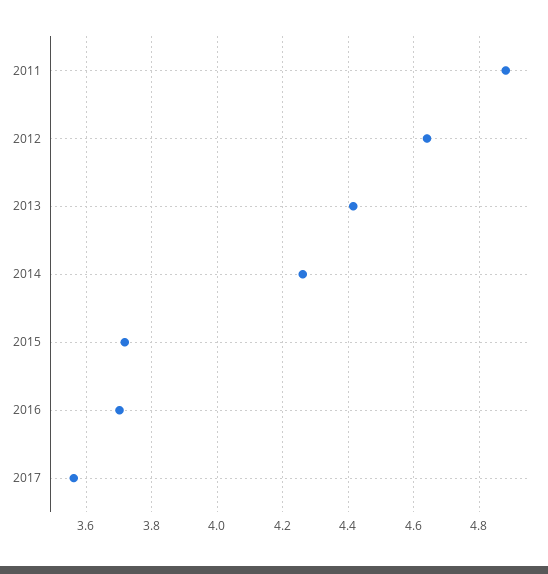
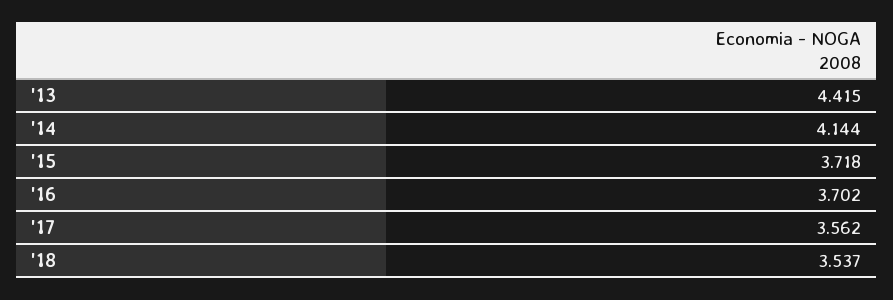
2011: 4.88 -> none
2012: 4.64 -> none
2014: 4.26 -> 4.144
'18: none -> 3.537

